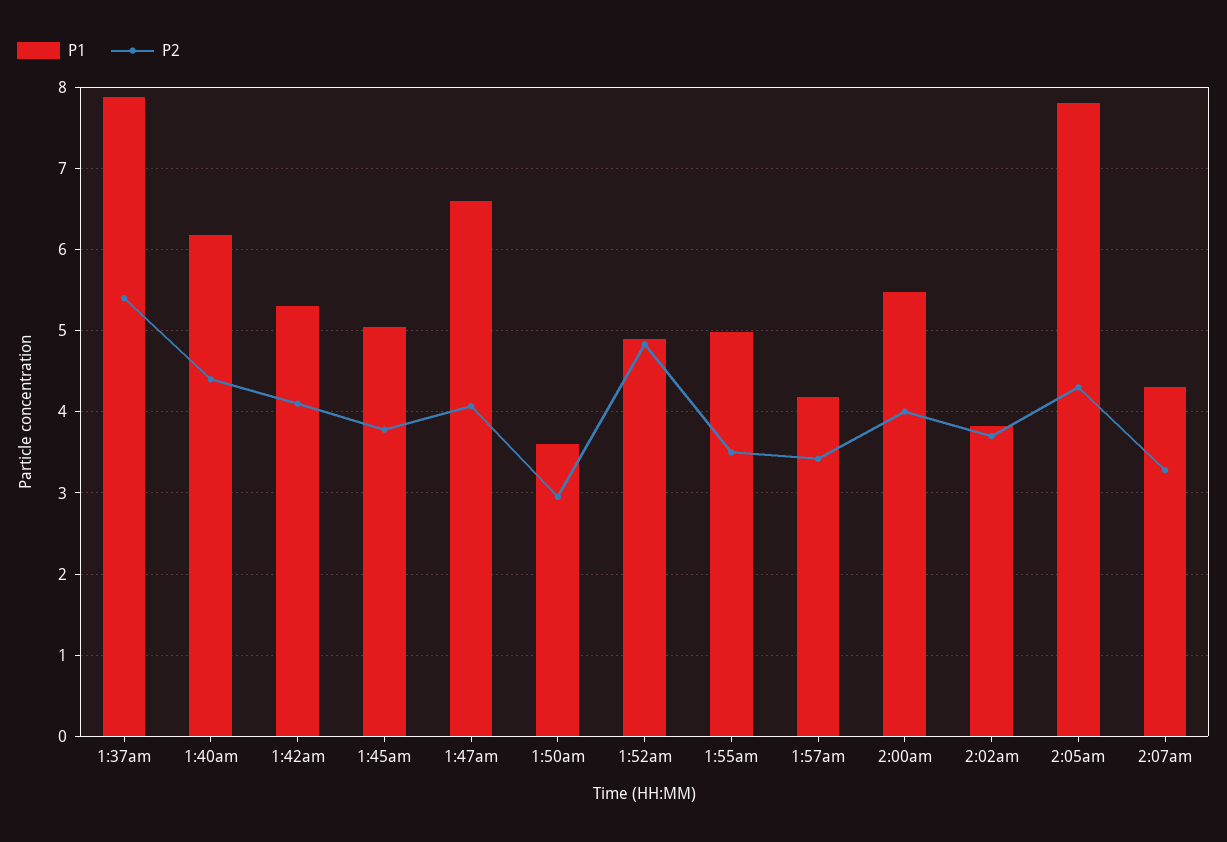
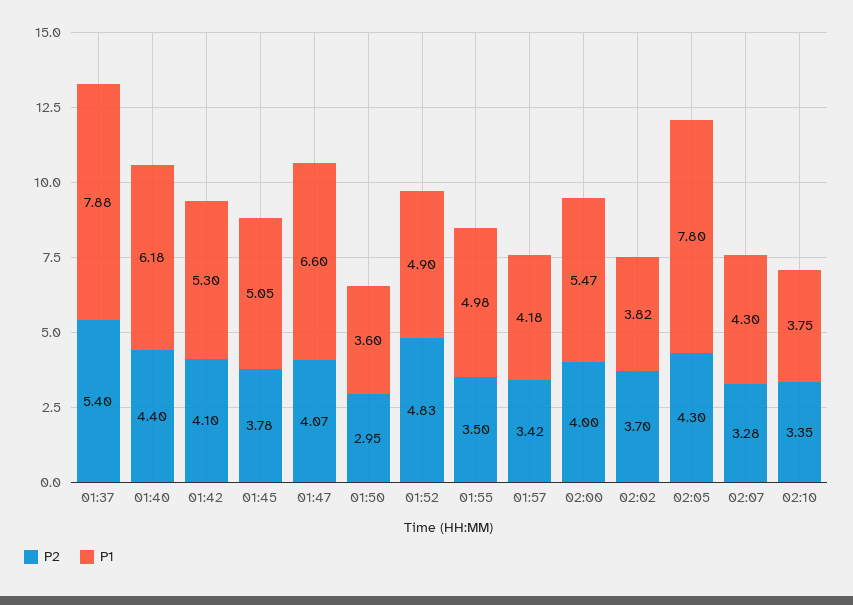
P2, 02:10: none -> 3.35
P1, 02:10: none -> 3.75

